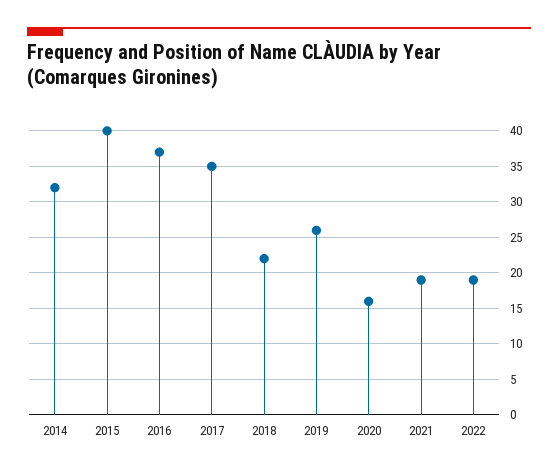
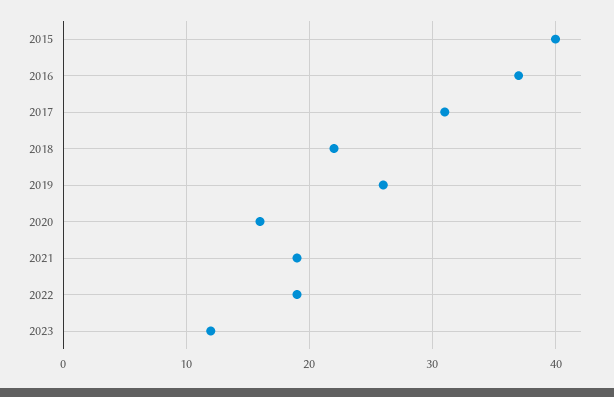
2014: 32 -> none
2017: 35 -> 31
2023: none -> 12

